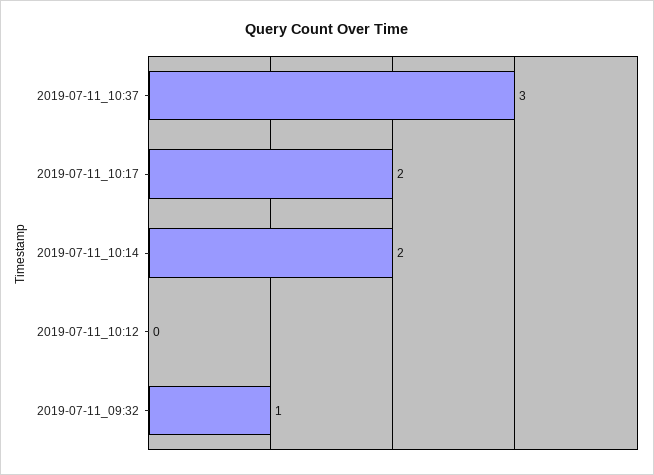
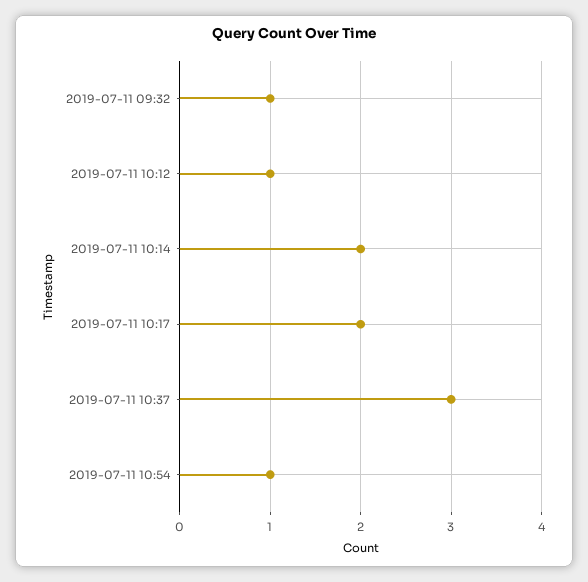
2019-07-11_10:12: 0 -> 1
2019-07-11 10:54: none -> 1

